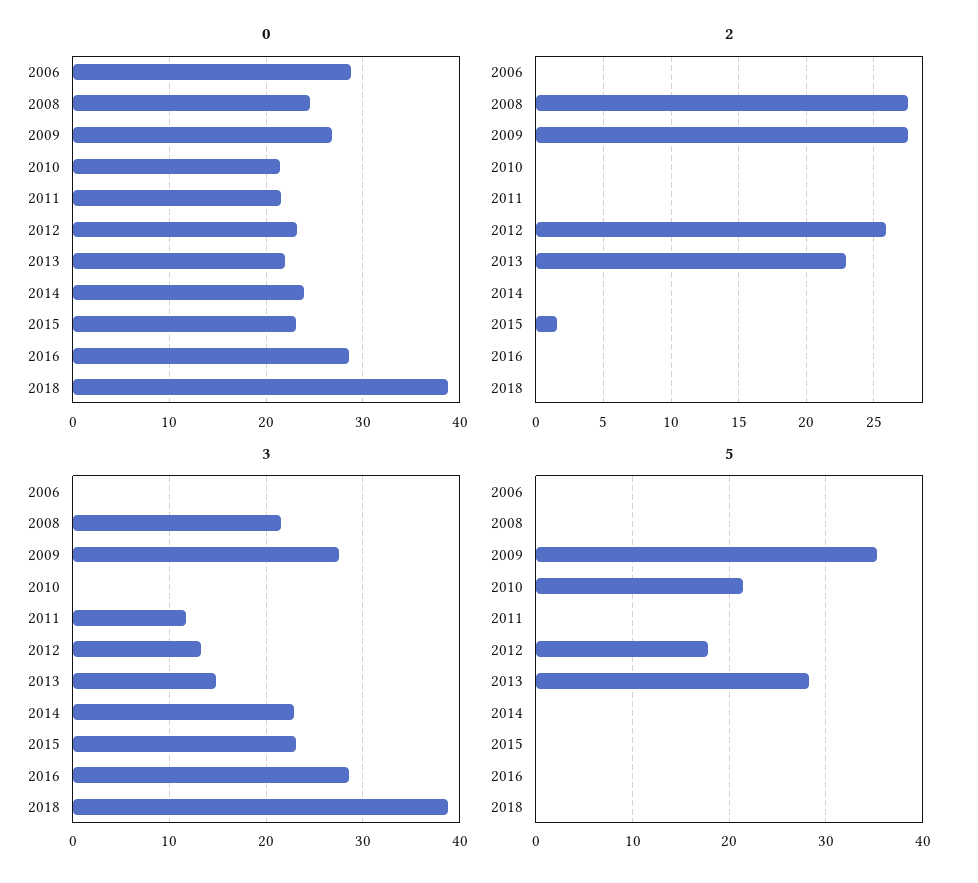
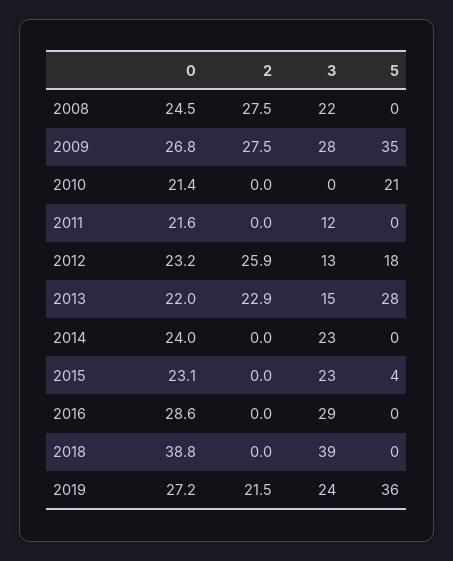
0, 2006: 29 -> none
2, 2006: 0 -> none
2, 2015: 1.5 -> 0
3, 2006: 0 -> none
5, 2006: 0 -> none
5, 2015: 0 -> 4
0, 2019: none -> 27.2
2, 2019: none -> 21.5
3, 2019: none -> 24
5, 2019: none -> 36

